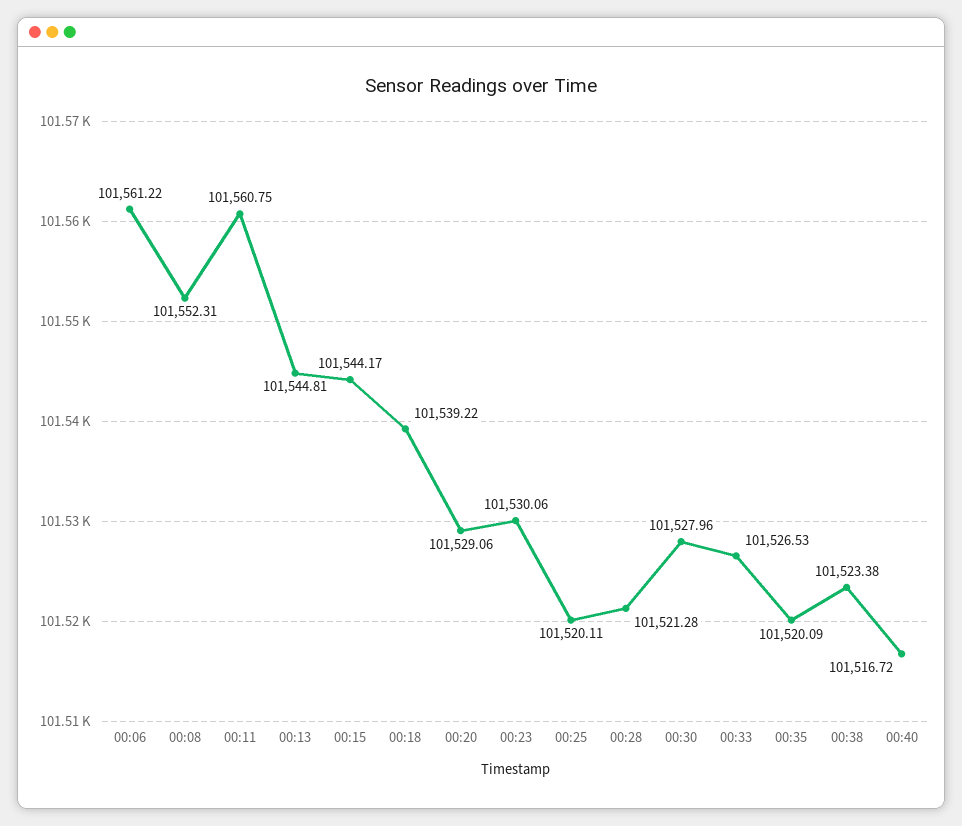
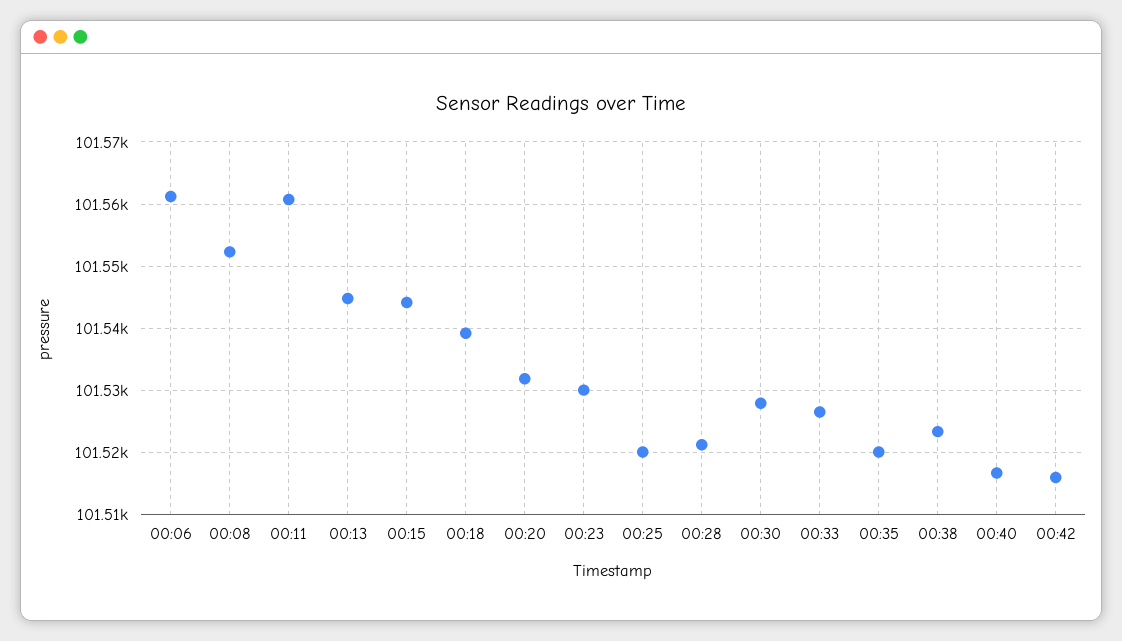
00:20: 101529.06 -> 101532
00:42: none -> 101516

